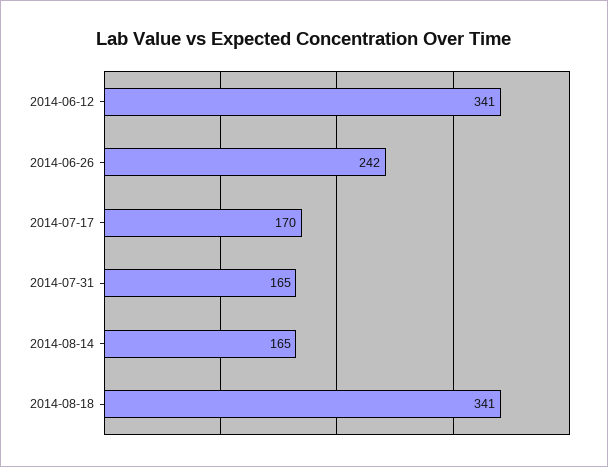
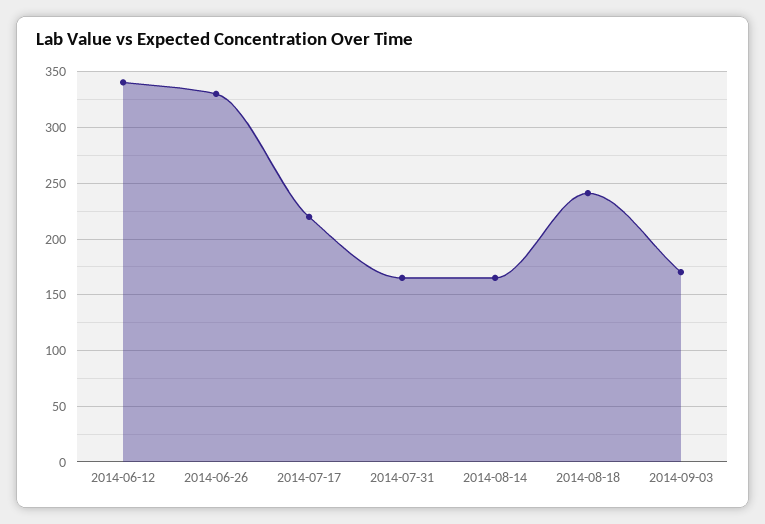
2014-06-26: 242 -> 330
2014-07-17: 170 -> 220
2014-08-18: 341 -> 240
2014-09-03: none -> 170

